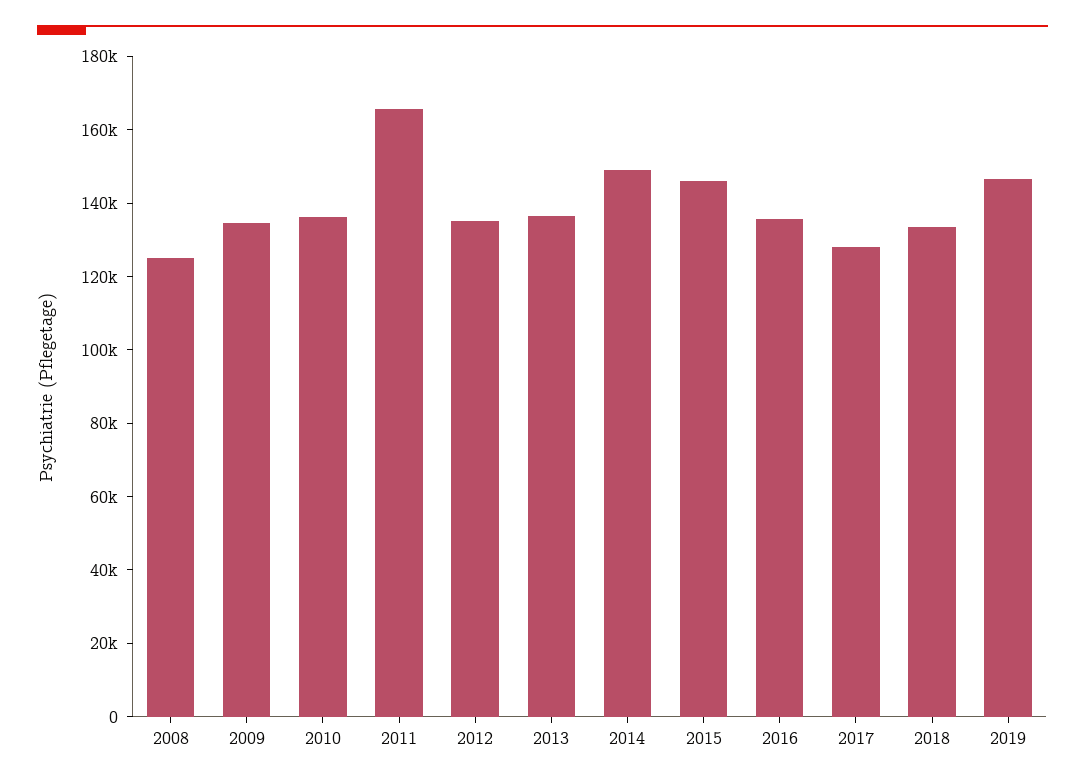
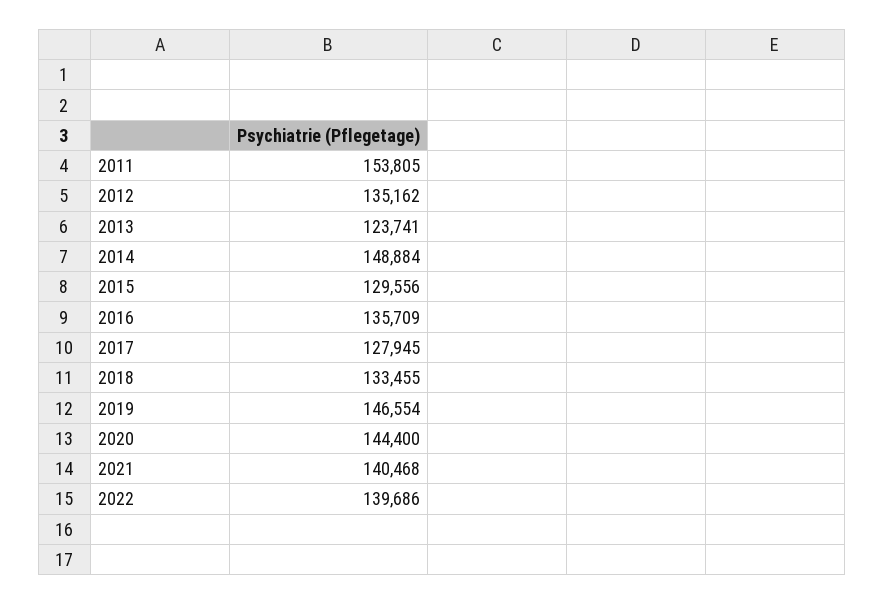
2008: 125000 -> none
2009: 135000 -> none
2010: 135000 -> none
2011: 165000 -> 153805
2013: 135000 -> 123741
2015: 145000 -> 129556
2020: none -> 144400
2021: none -> 140468
2022: none -> 139686

